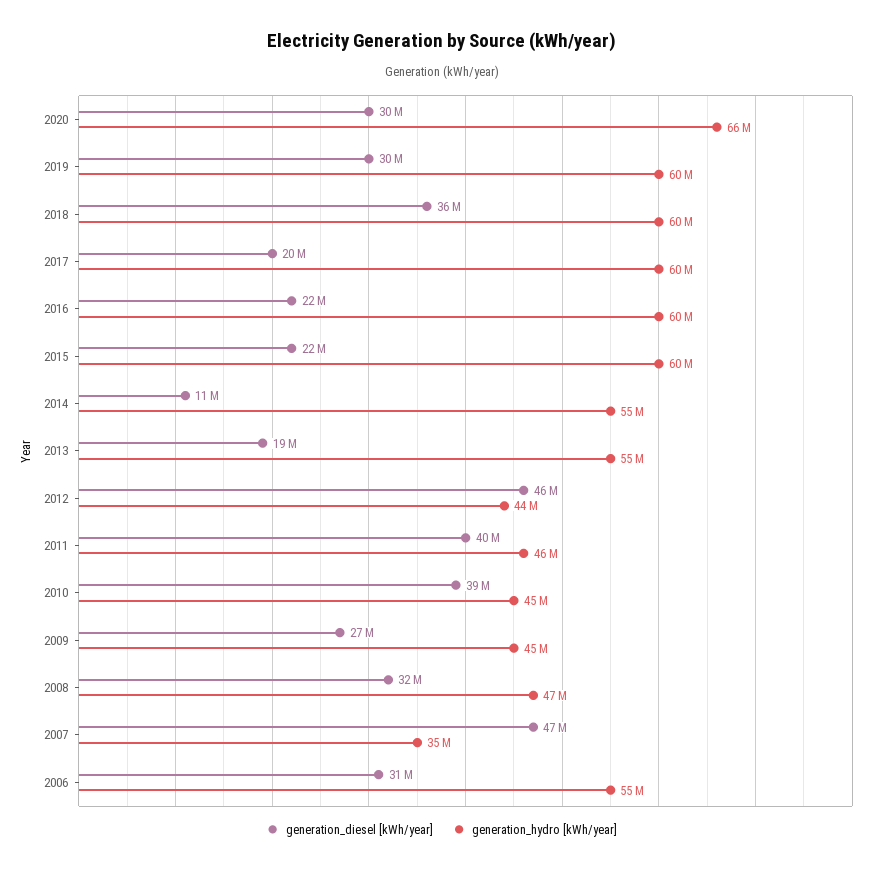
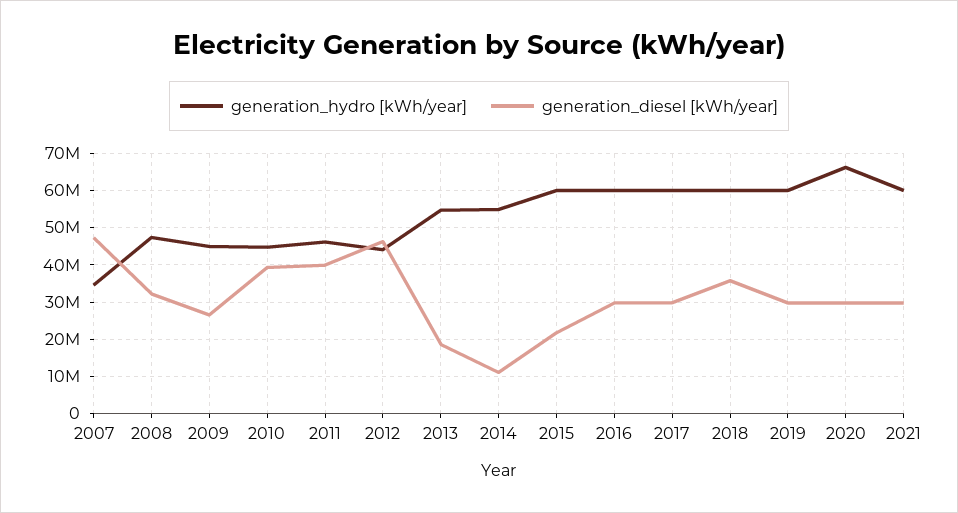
generation_diesel [kWh/year], 2017: 20000000 -> 30000000
generation_diesel [kWh/year], 2016: 22000000 -> 30000000
generation_diesel [kWh/year], 2006: 31000000 -> none
generation_hydro [kWh/year], 2006: 55000000 -> none
generation_hydro [kWh/year], 2021: none -> 60000000
generation_diesel [kWh/year], 2021: none -> 30000000

